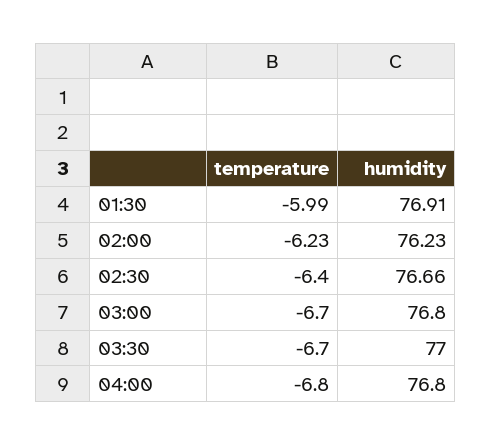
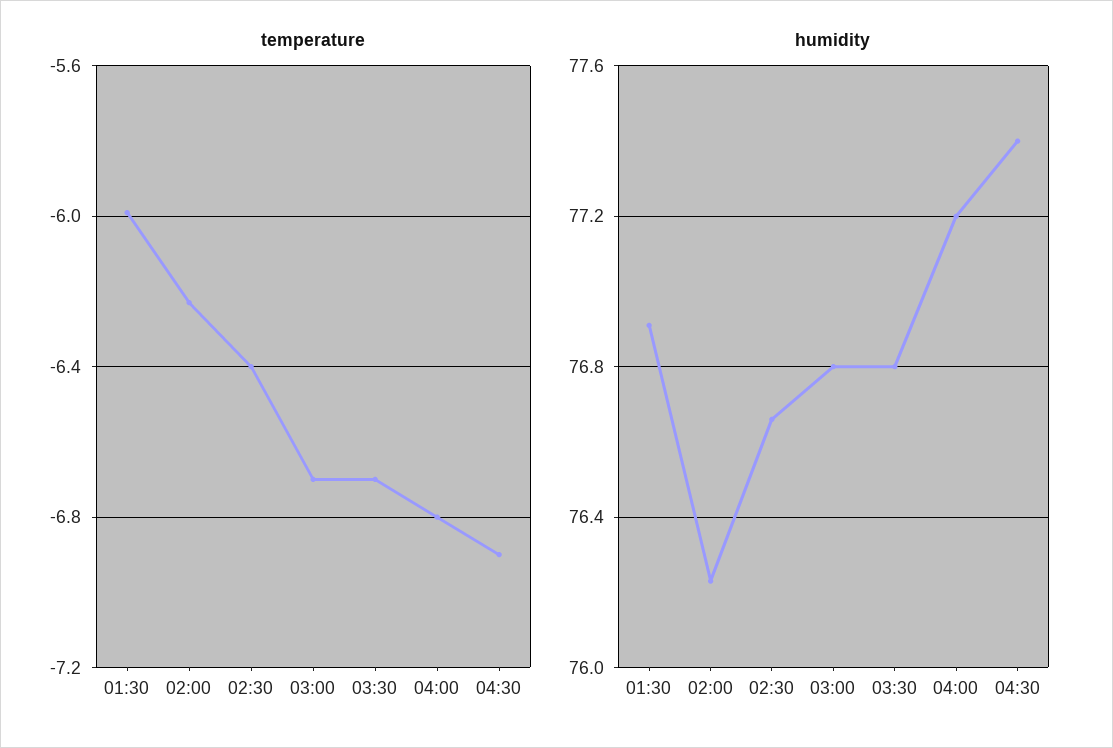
humidity, 03:30: 77 -> 76.8
humidity, 04:00: 76.8 -> 77.2
temperature, 04:30: none -> -6.9
humidity, 04:30: none -> 77.4

